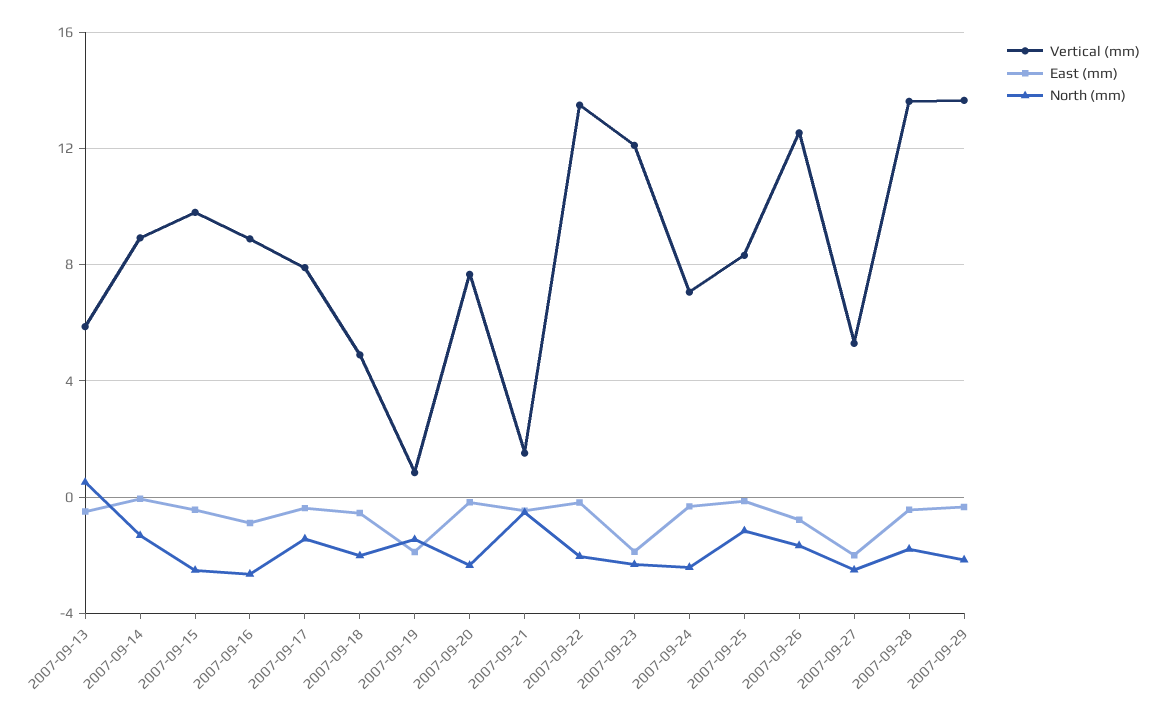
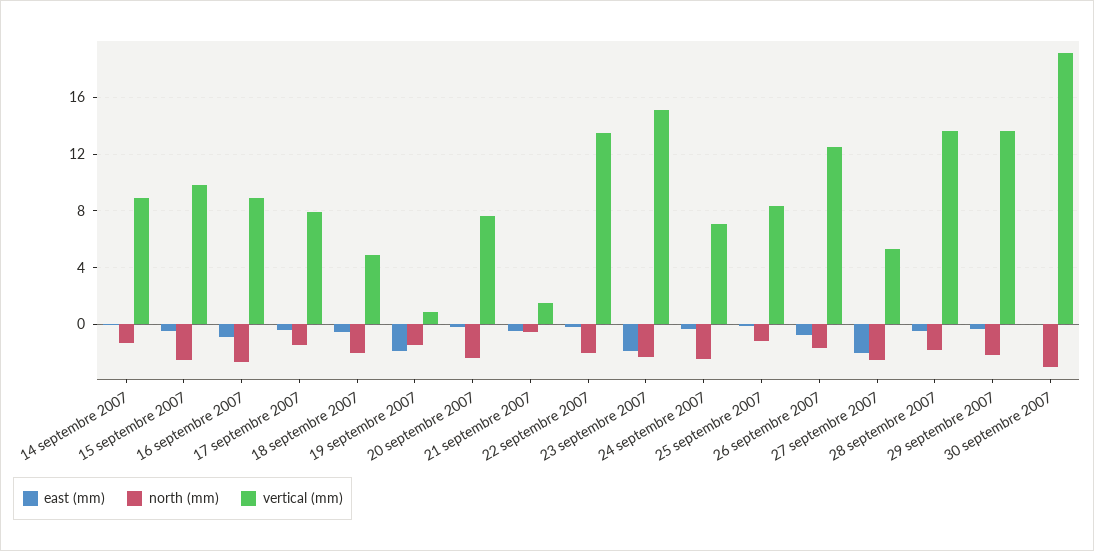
Vertical (mm), 2007-09-13: 6 -> none
East (mm), 2007-09-13: -0.5 -> none
North (mm), 2007-09-13: 0.5 -> none
Vertical (mm), 2007-09-23: 12 -> 15
East (mm), 30 septembre 2007: none -> 0
North (mm), 30 septembre 2007: none -> -3
Vertical (mm), 30 septembre 2007: none -> 19

